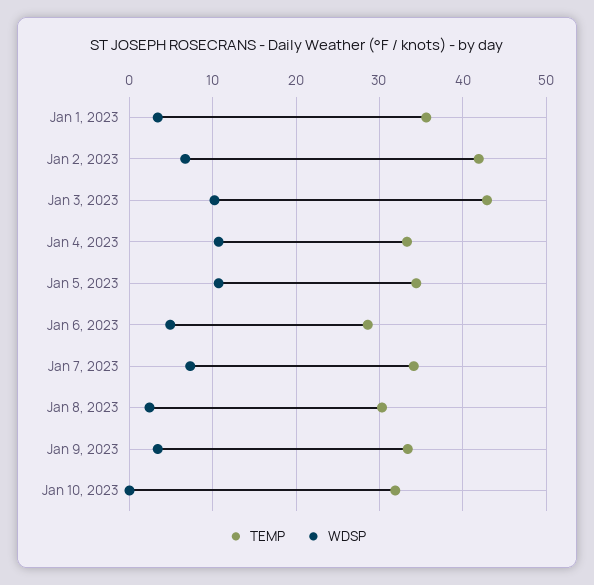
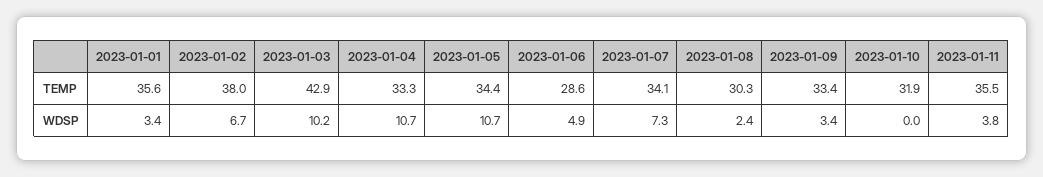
TEMP, Jan 2, 2023: 42 -> 38
TEMP, 2023-01-11: none -> 35.5
WDSP, 2023-01-11: none -> 3.8

